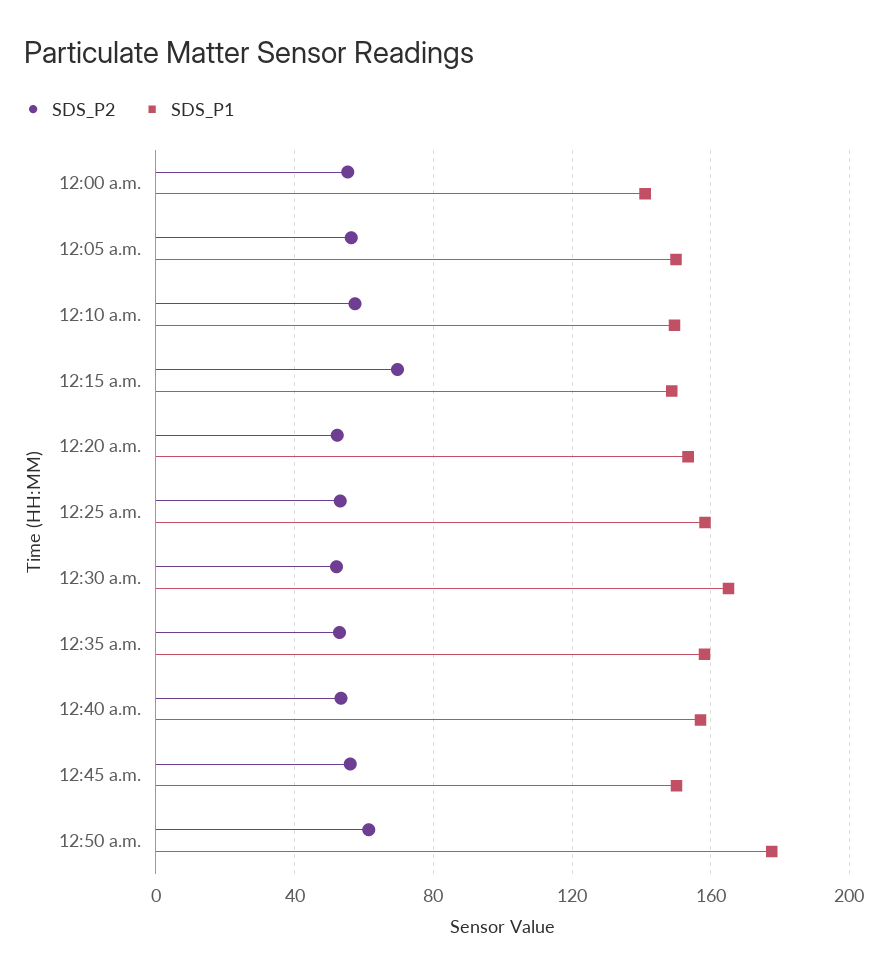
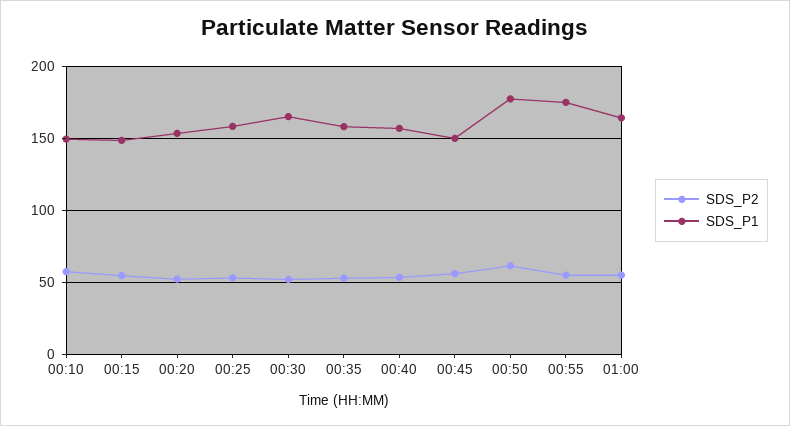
SDS_P2, 12:00 a.m.: 55 -> none
SDS_P1, 12:00 a.m.: 140 -> none
SDS_P2, 12:05 a.m.: 55 -> none
SDS_P1, 12:05 a.m.: 150 -> none
SDS_P2, 12:15 a.m.: 70 -> 55
SDS_P2, 00:55: none -> 55
SDS_P1, 00:55: none -> 175
SDS_P2, 01:00: none -> 55
SDS_P1, 01:00: none -> 165

